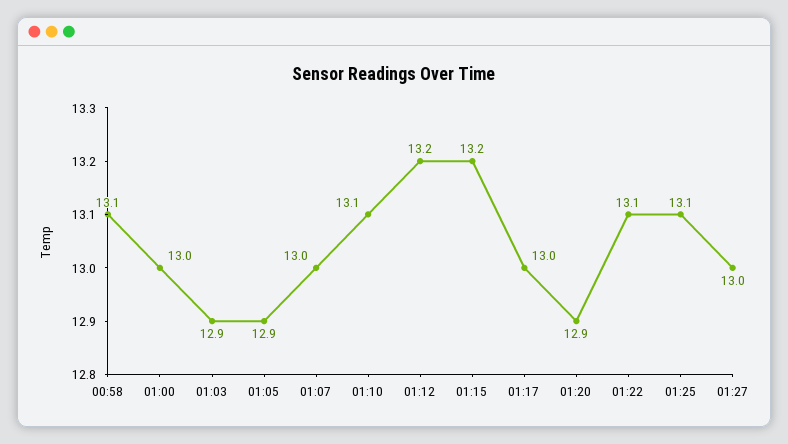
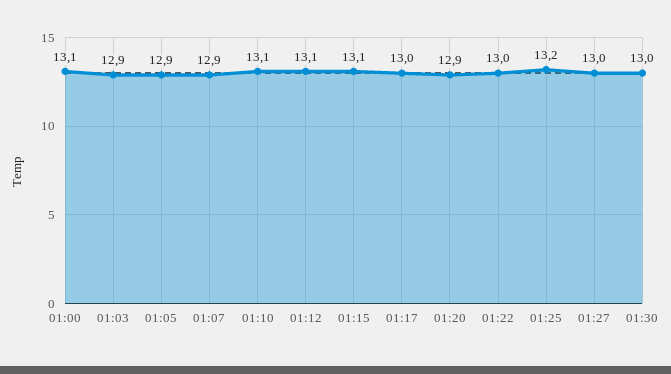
00:58: 13.1 -> none
01:00: 13 -> 13.1
01:07: 13 -> 12.9
01:12: 13.2 -> 13.1
01:15: 13.2 -> 13.1
01:22: 13.1 -> 13
01:25: 13.1 -> 13.2
01:30: none -> 13

